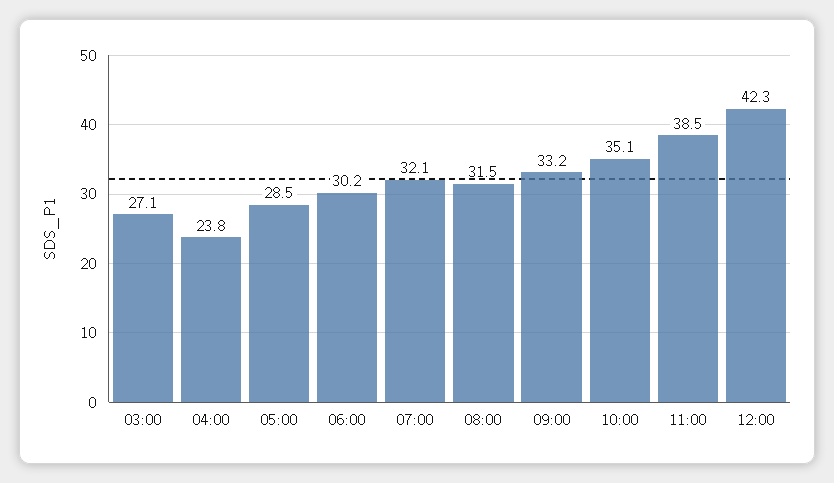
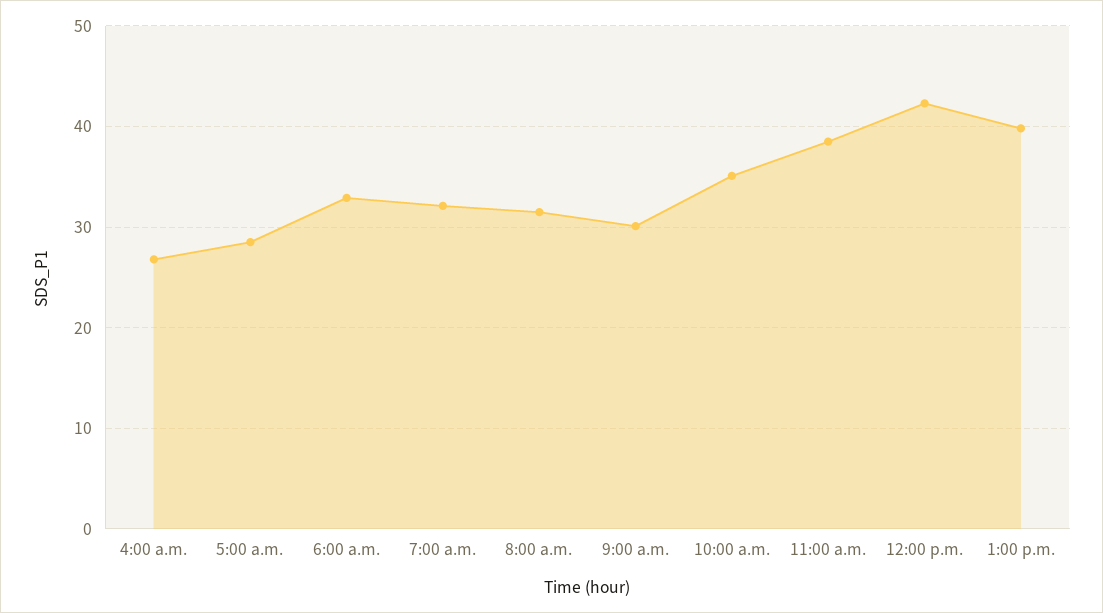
03:00: 27.1 -> none
04:00: 23.8 -> 27
06:00: 30.2 -> 33
09:00: 33.2 -> 30
1:00 p.m.: none -> 40

